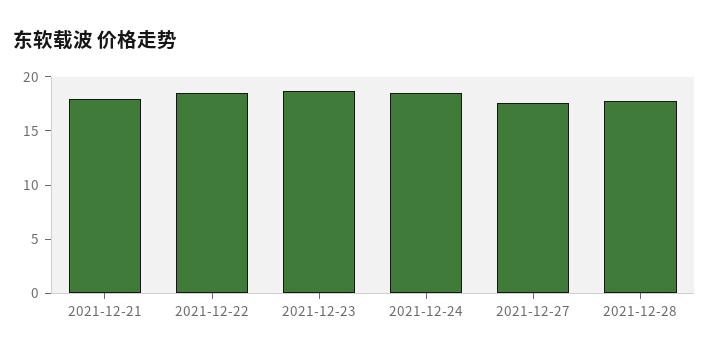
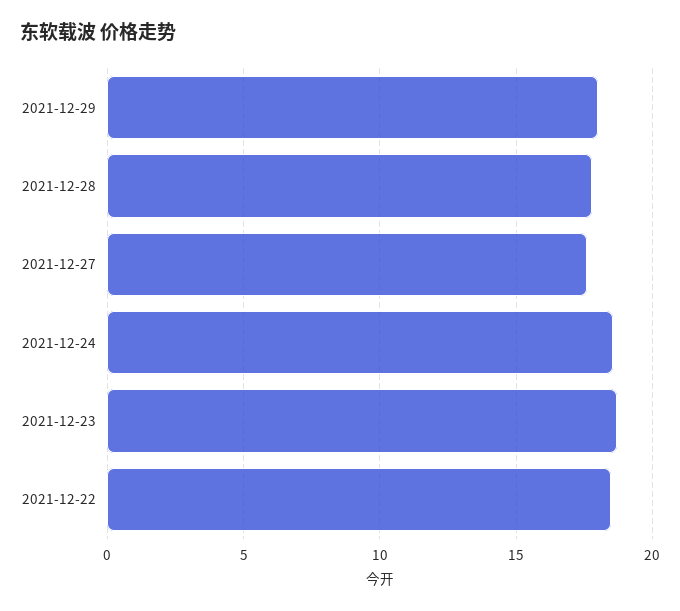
2021-12-21: 18 -> none
2021-12-29: none -> 18

